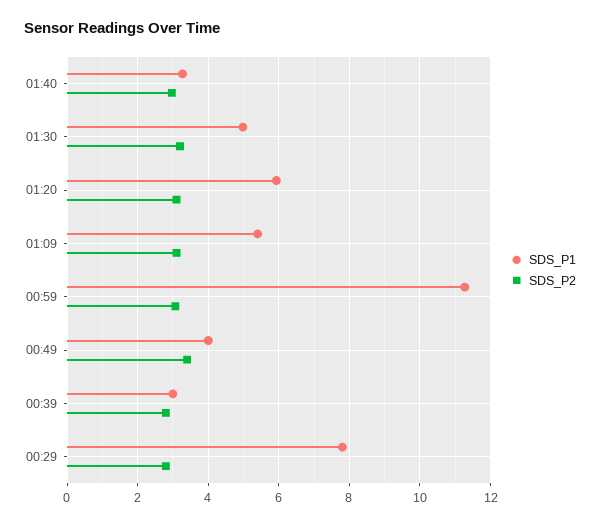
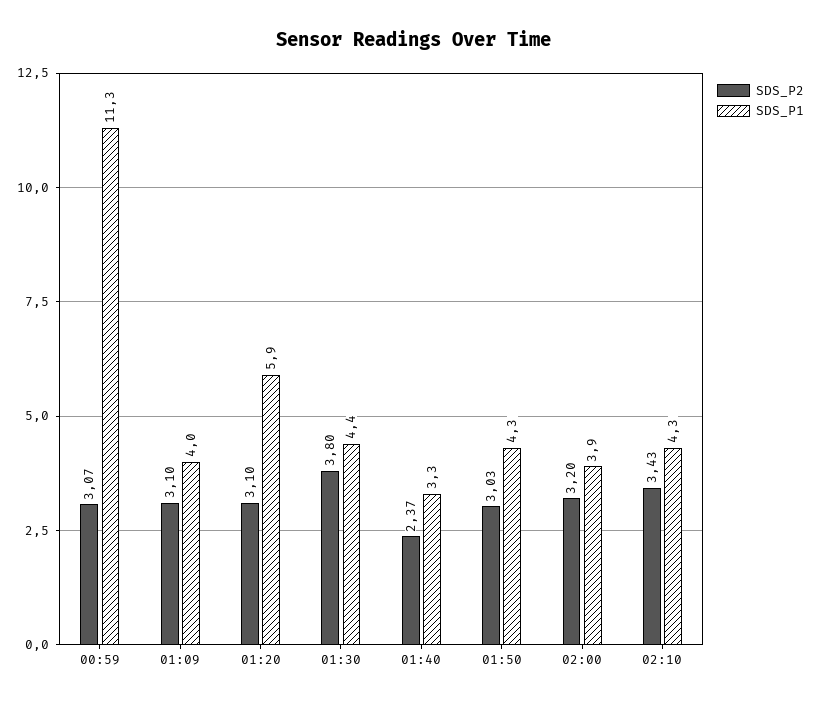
SDS_P2, 01:40: 3 -> 2.37
SDS_P1, 01:30: 5 -> 4.4
SDS_P2, 01:30: 3.2 -> 3.8
SDS_P1, 01:09: 5.4 -> 4
SDS_P1, 00:49: 4 -> none
SDS_P2, 00:49: 3.4 -> none
SDS_P1, 00:39: 3 -> none
SDS_P2, 00:39: 2.8 -> none
SDS_P1, 00:29: 7.8 -> none
SDS_P2, 00:29: 2.8 -> none
SDS_P2, 01:50: none -> 3.03
SDS_P1, 01:50: none -> 4.3
SDS_P2, 02:00: none -> 3.2
SDS_P1, 02:00: none -> 3.9
SDS_P2, 02:10: none -> 3.43
SDS_P1, 02:10: none -> 4.3

